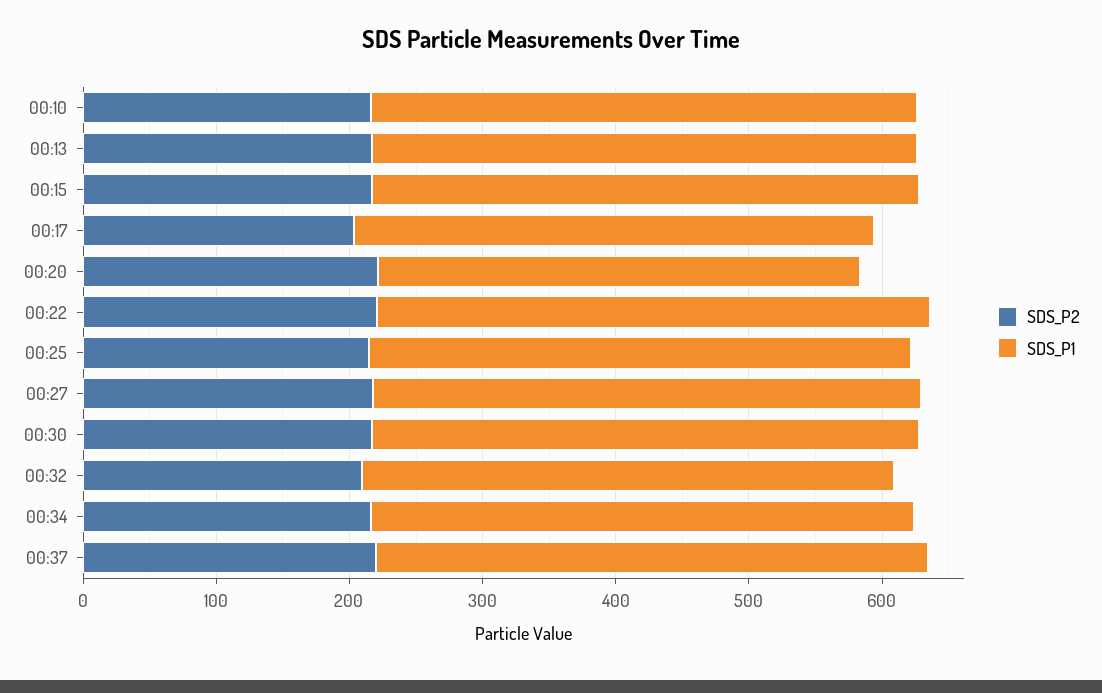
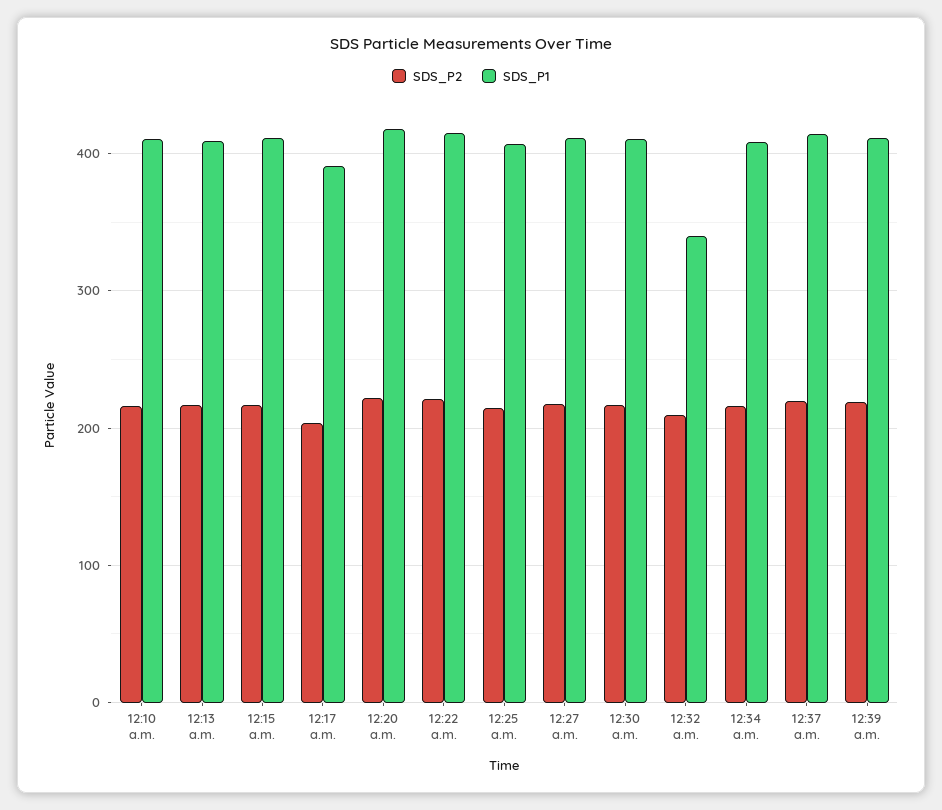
SDS_P1, 00:20: 360 -> 420
SDS_P1, 00:32: 400 -> 340
SDS_P2, 12:39 a.m.: none -> 220
SDS_P1, 12:39 a.m.: none -> 410

